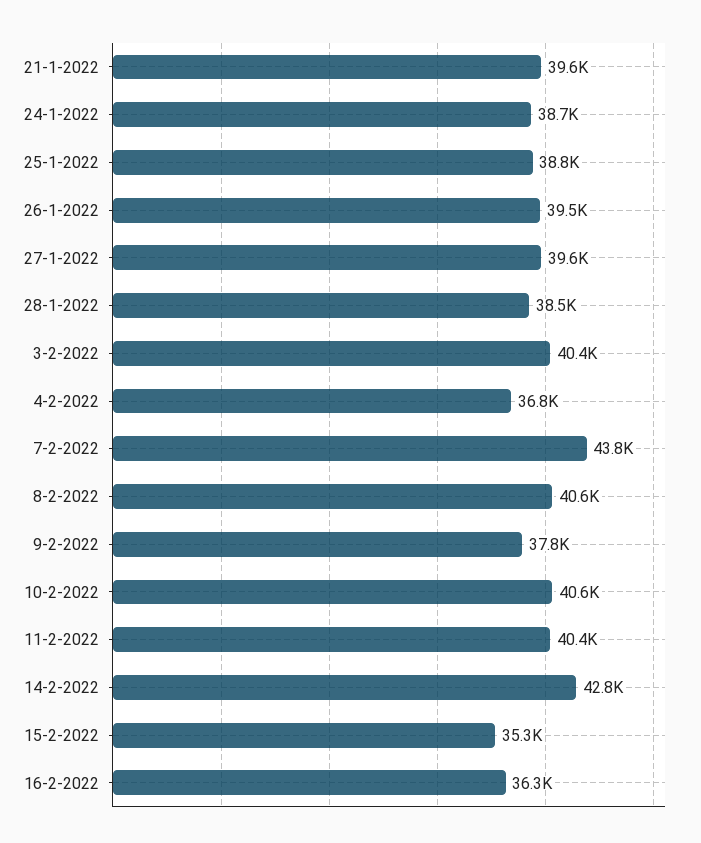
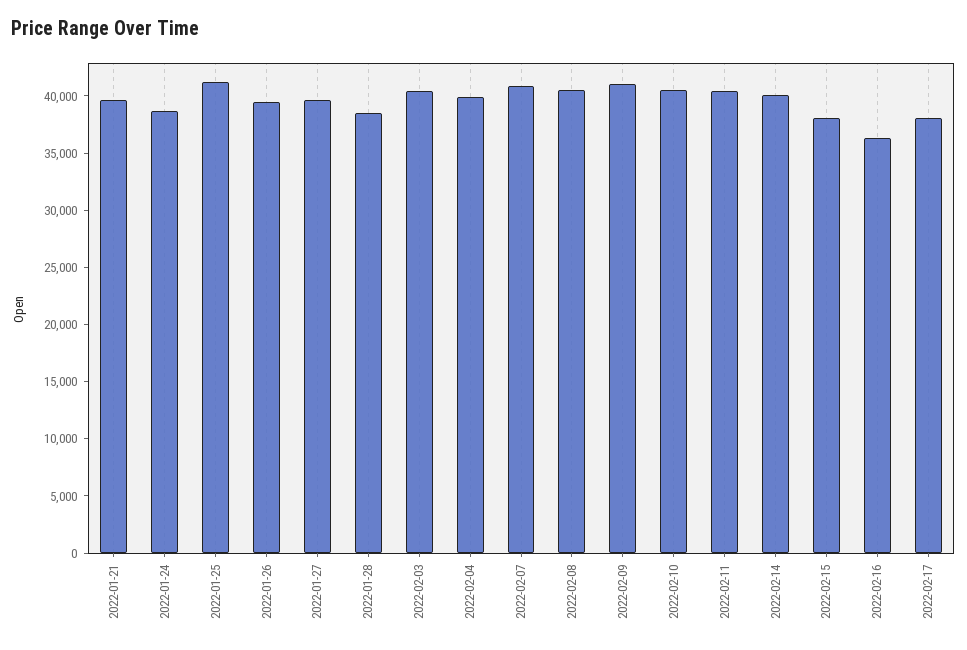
25-1-2022: 38800 -> 41000
4-2-2022: 36800 -> 40000
7-2-2022: 43800 -> 41000
9-2-2022: 37800 -> 41000
14-2-2022: 42800 -> 40000
15-2-2022: 35300 -> 38000
2022-02-17: none -> 38000

